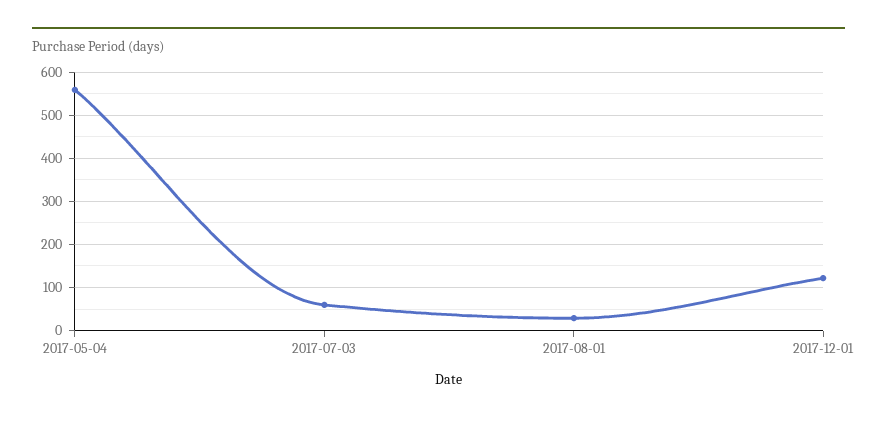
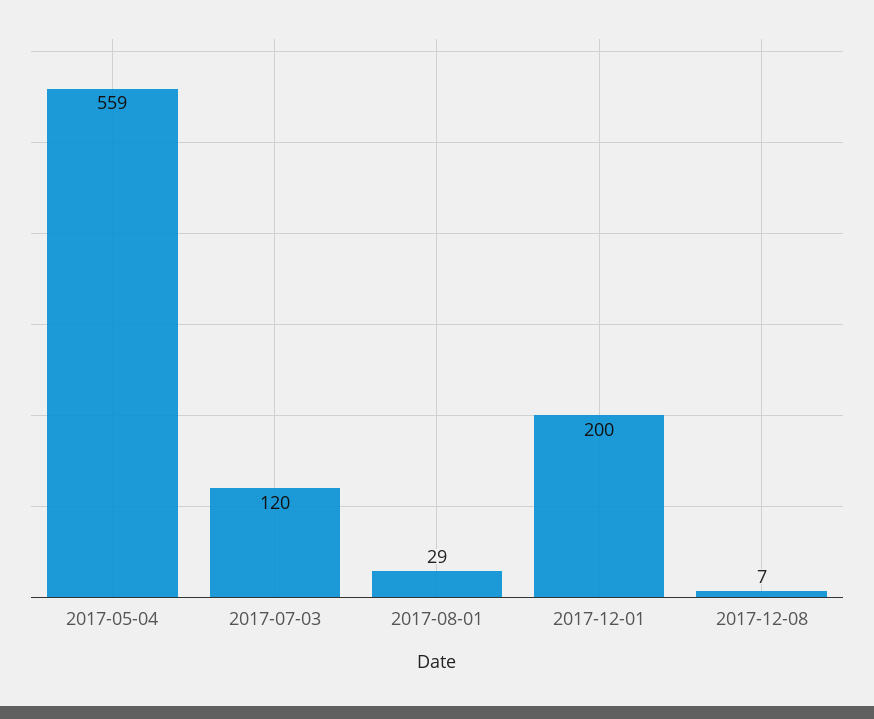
2017-07-03: 60 -> 120
2017-12-01: 120 -> 200
2017-12-08: none -> 7

